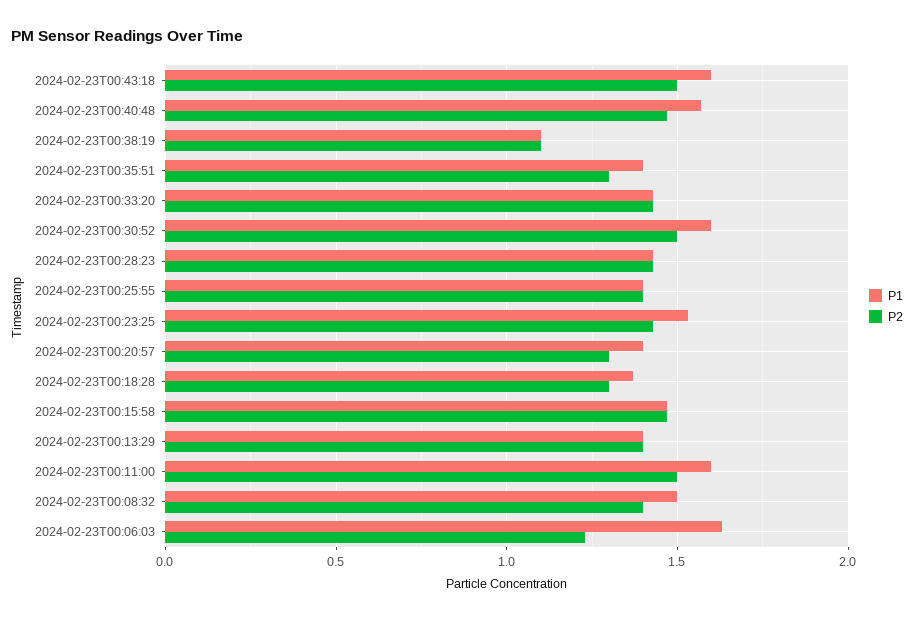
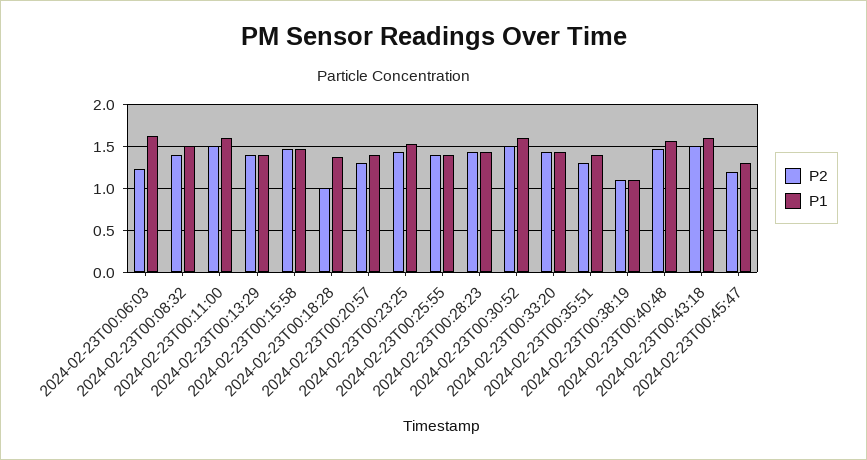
P2, 2024-02-23T00:18:28: 1.3 -> 1
P2, 2024-02-23T00:45:47: none -> 1.2
P1, 2024-02-23T00:45:47: none -> 1.3

